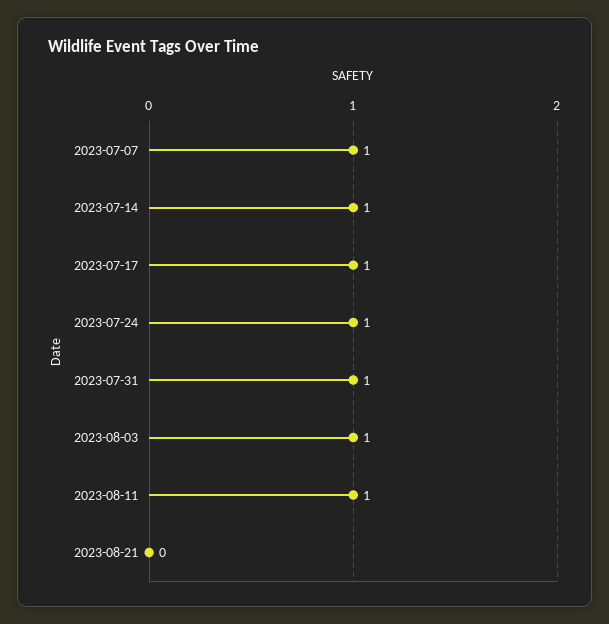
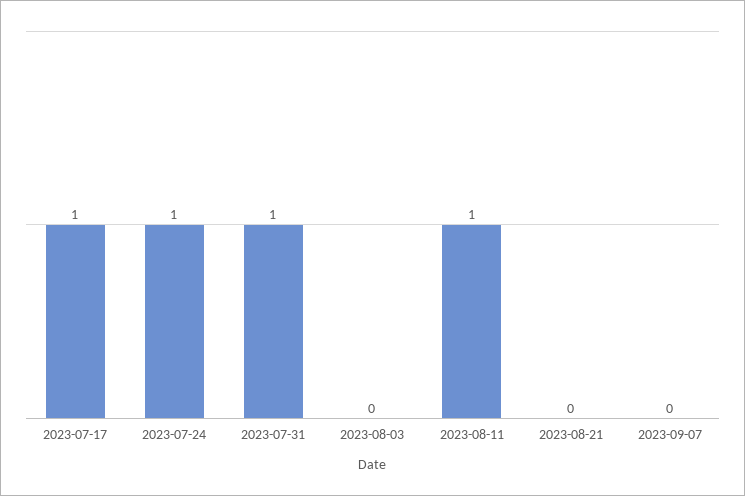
2023-07-07: 1 -> none
2023-07-14: 1 -> none
2023-08-03: 1 -> 0
2023-09-07: none -> 0

